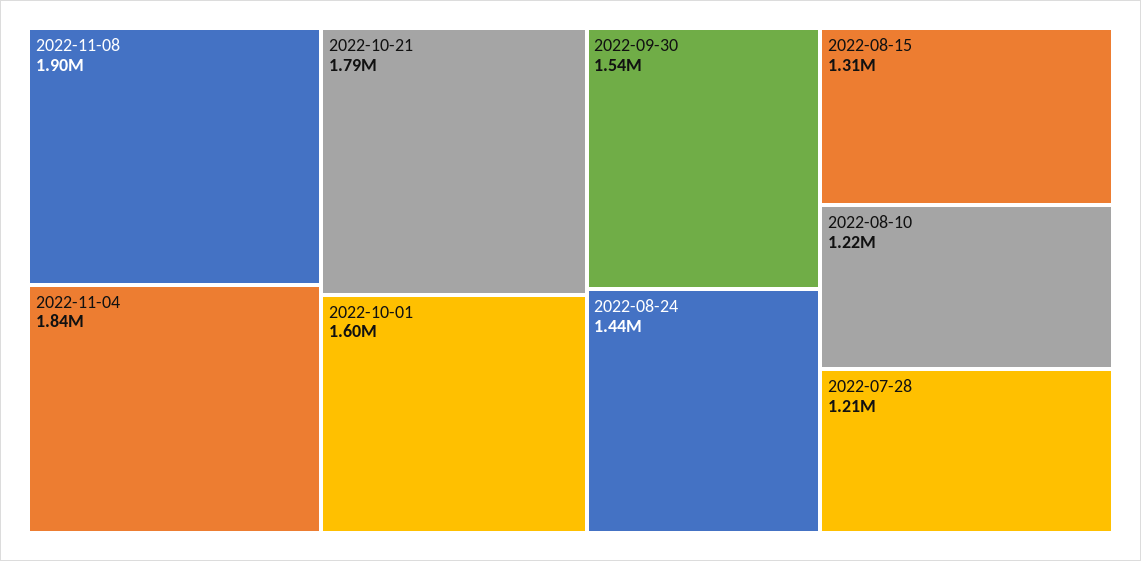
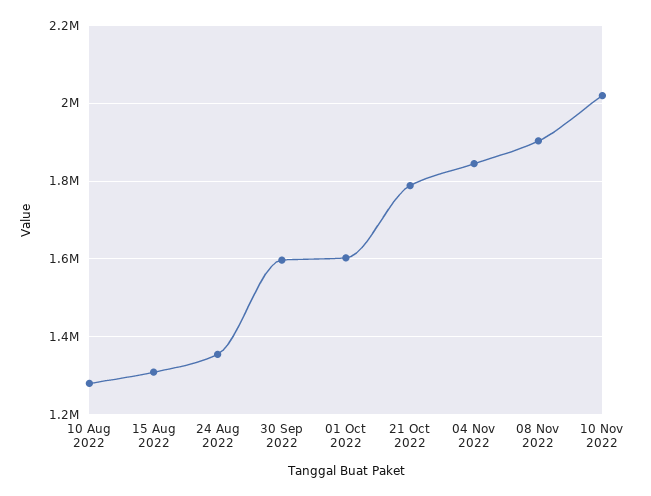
2022-09-30: 1540000 -> 1600000
2022-08-24: 1440000 -> 1360000
2022-08-10: 1220000 -> 1280000
2022-07-28: 1210000 -> none
10 Nov 2022: none -> 2020000

